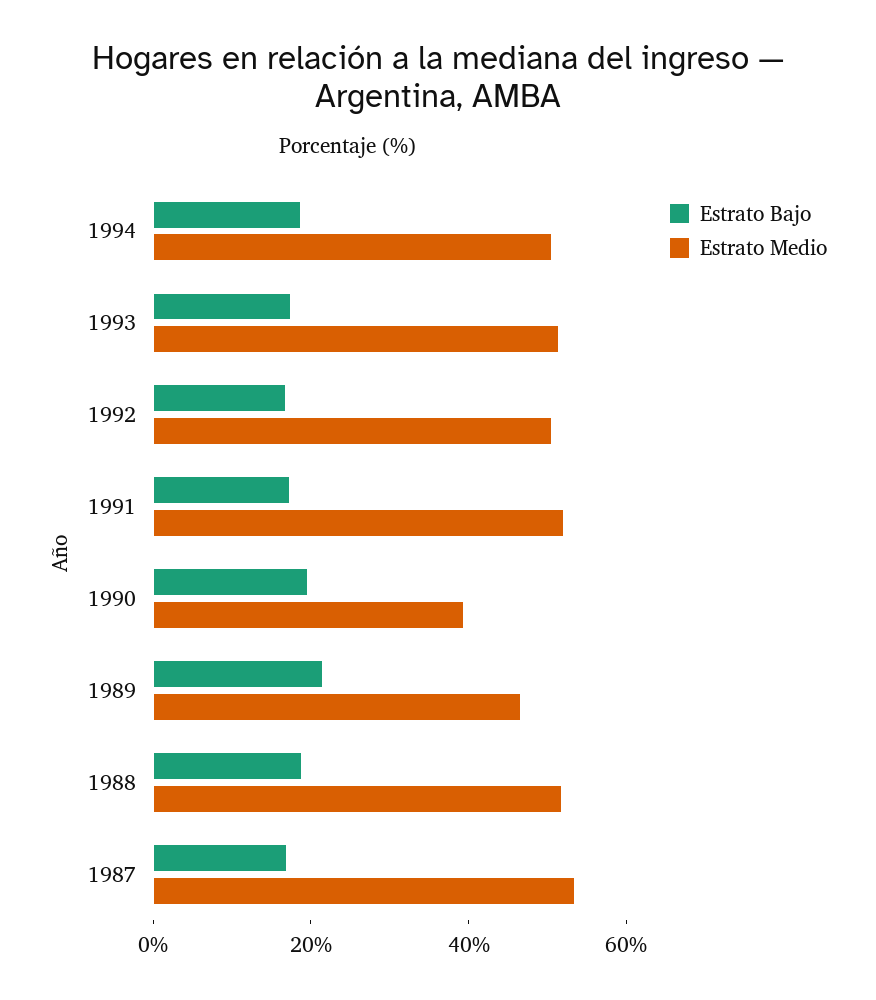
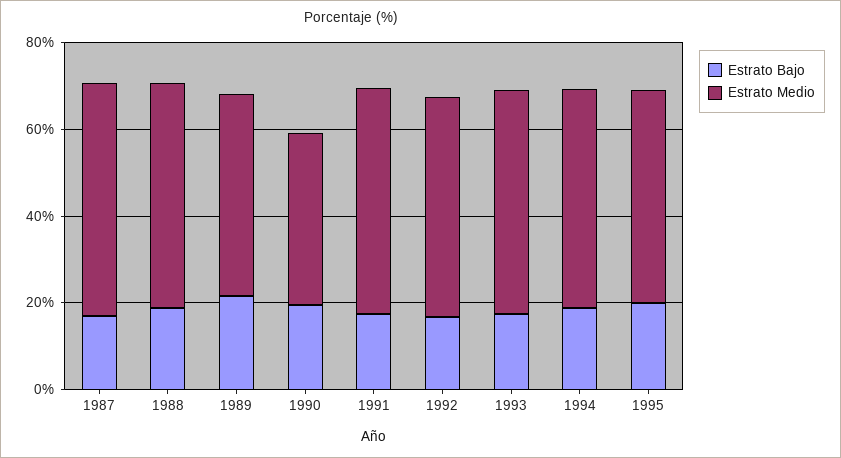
Estrato Bajo, 1995: none -> 20
Estrato Medio, 1995: none -> 50

